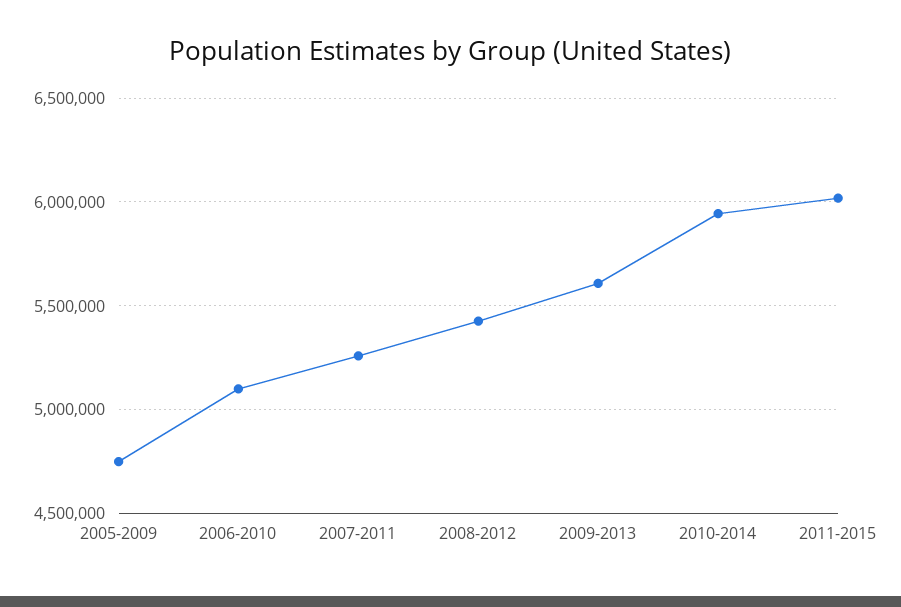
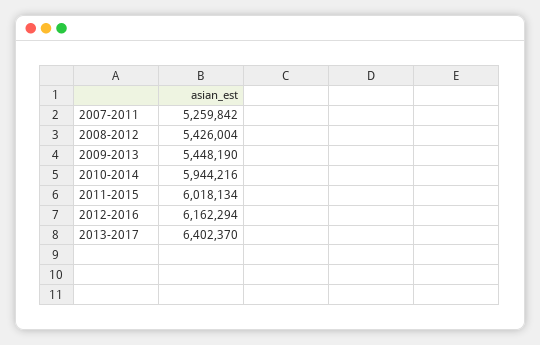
2005-2009: 4750000 -> none
2006-2010: 5100000 -> none
2009-2013: 5600000 -> 5448190
2012-2016: none -> 6162294
2013-2017: none -> 6402370

